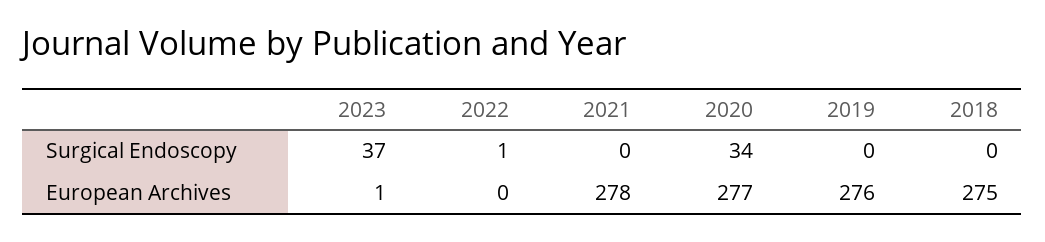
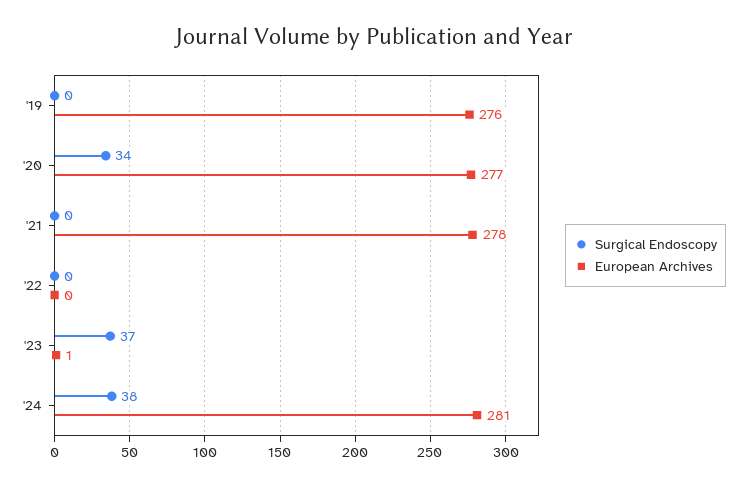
Surgical Endoscopy, 2022: 1 -> 0
Surgical Endoscopy, 2018: 0 -> none
European Archives, 2018: 275 -> none
Surgical Endoscopy, '24: none -> 38
European Archives, '24: none -> 281

